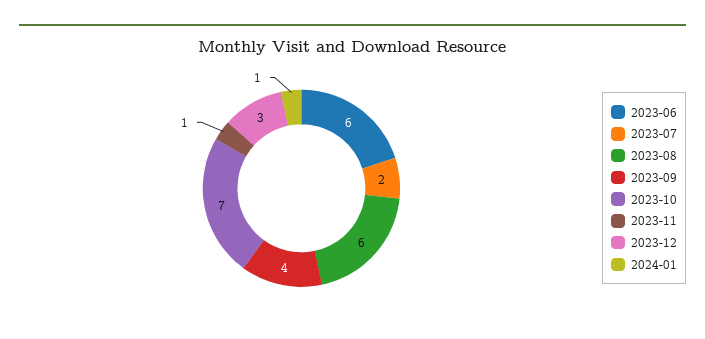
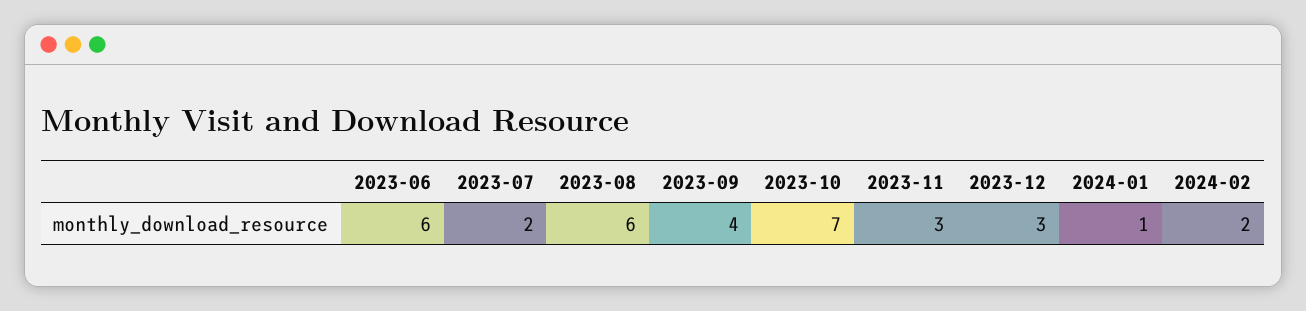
2023-11: 1 -> 3
2024-02: none -> 2

